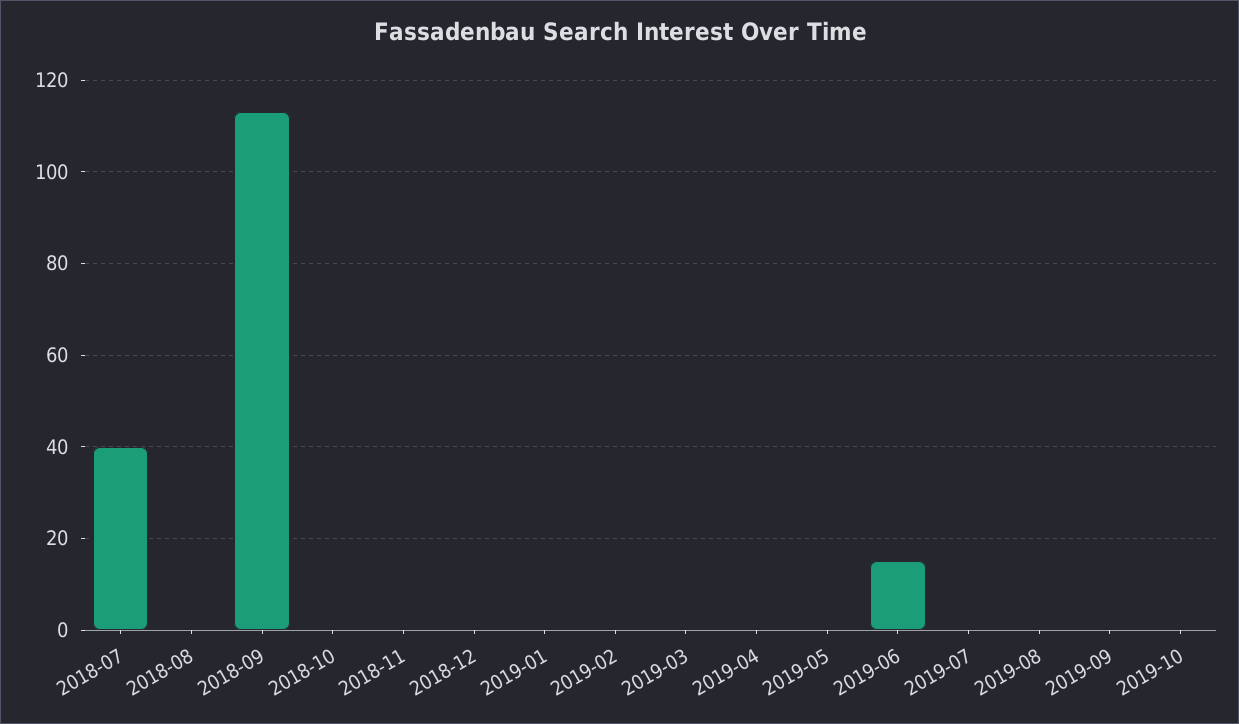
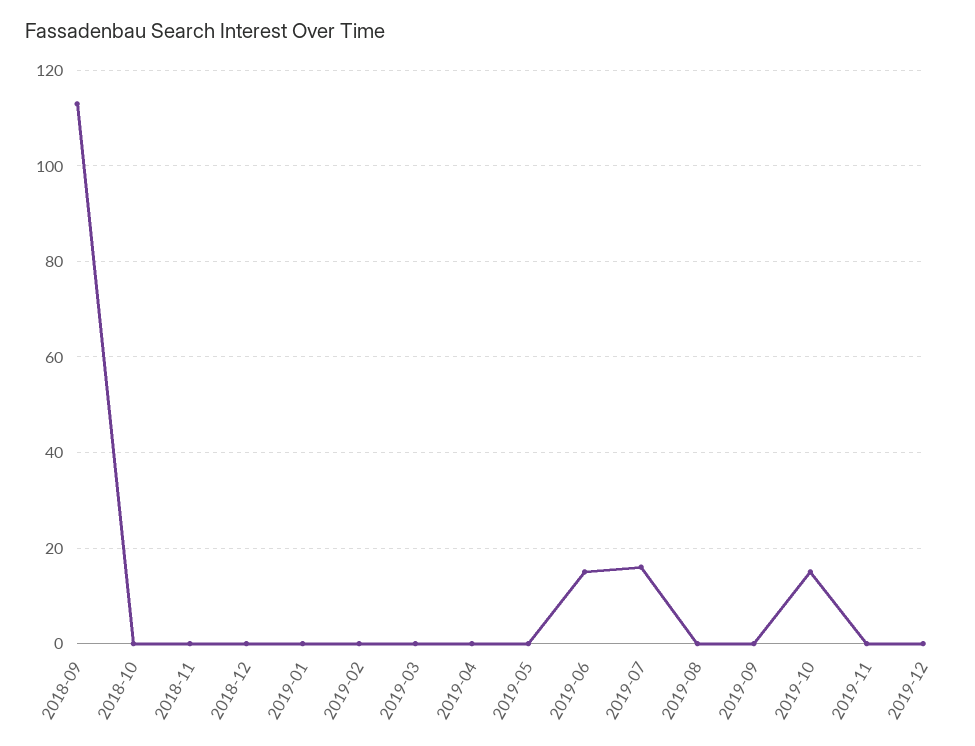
2018-07: 40 -> none
2018-08: 0 -> none
2019-07: 0 -> 15
2019-10: 0 -> 15
2019-11: none -> 0
2019-12: none -> 0

